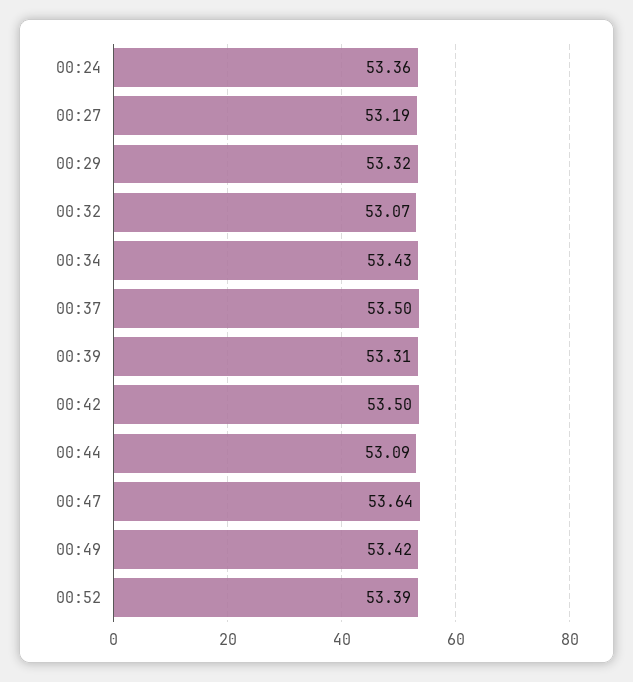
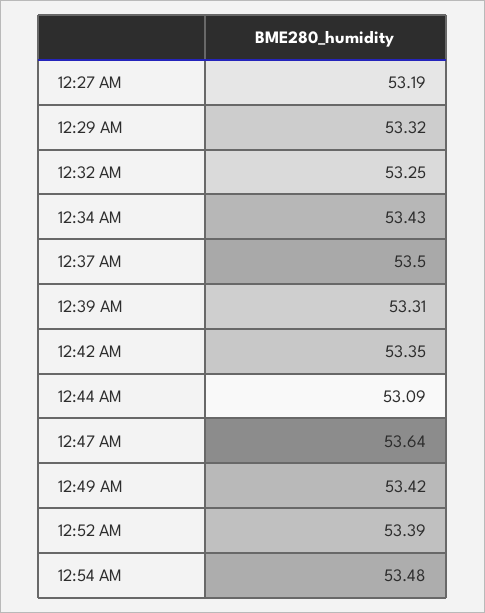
00:24: 53.36 -> none
00:32: 53.07 -> 53.25
00:42: 53.5 -> 53.35
12:54 AM: none -> 53.48

